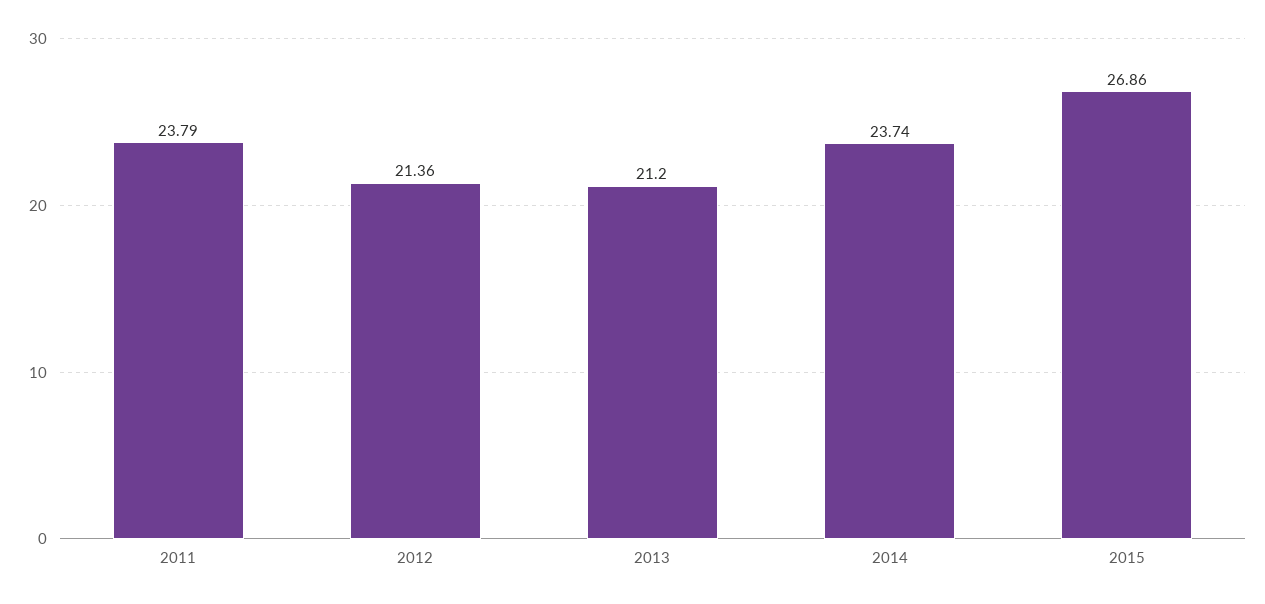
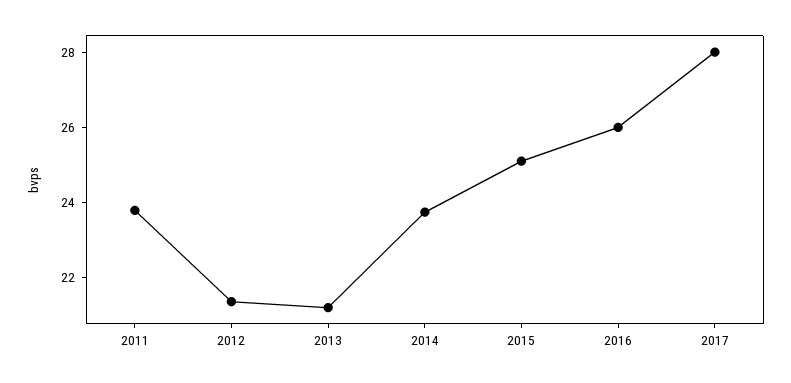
2015: 26.86 -> 25
2016: none -> 26
2017: none -> 28

